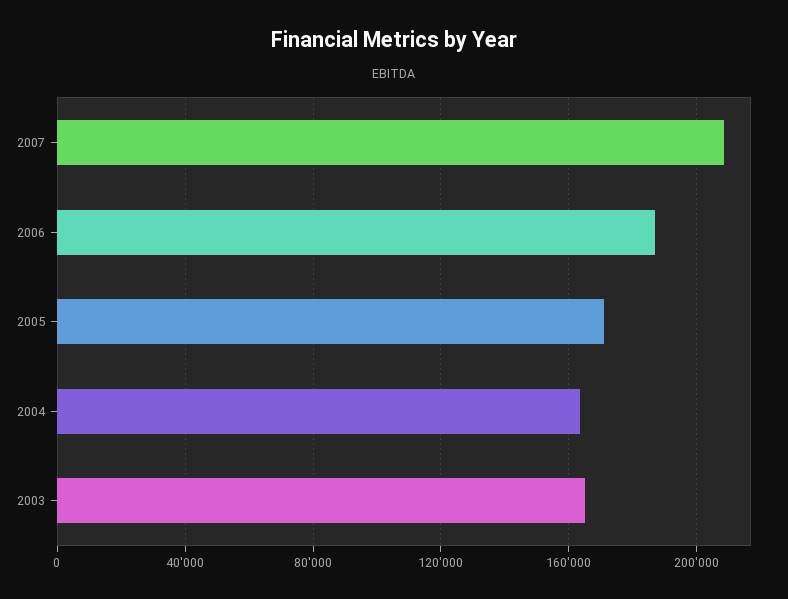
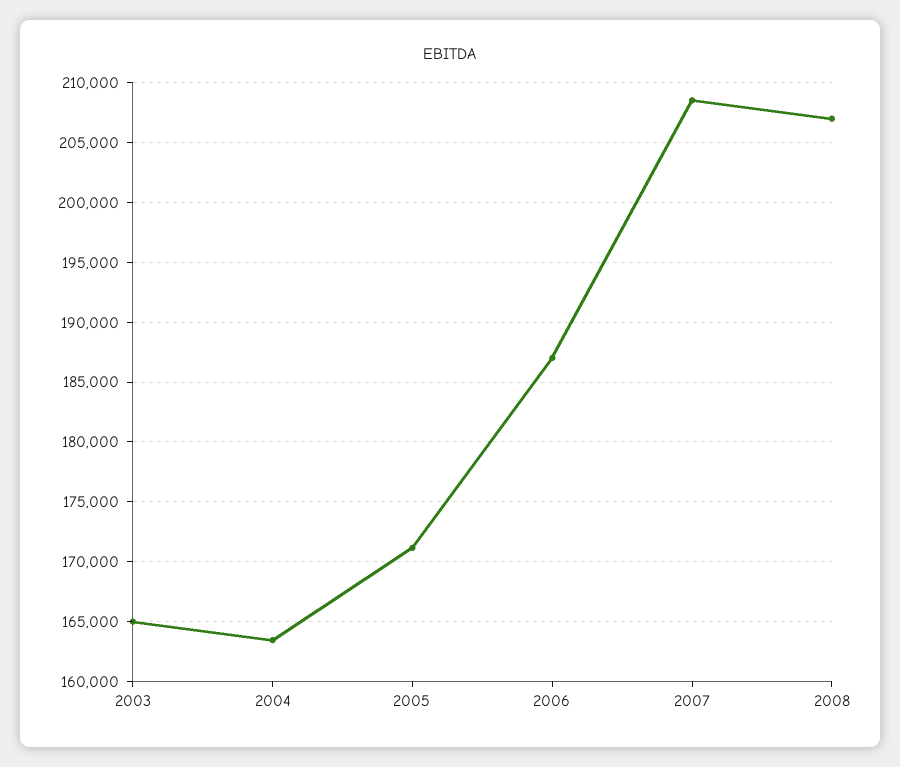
2008: none -> 207000

